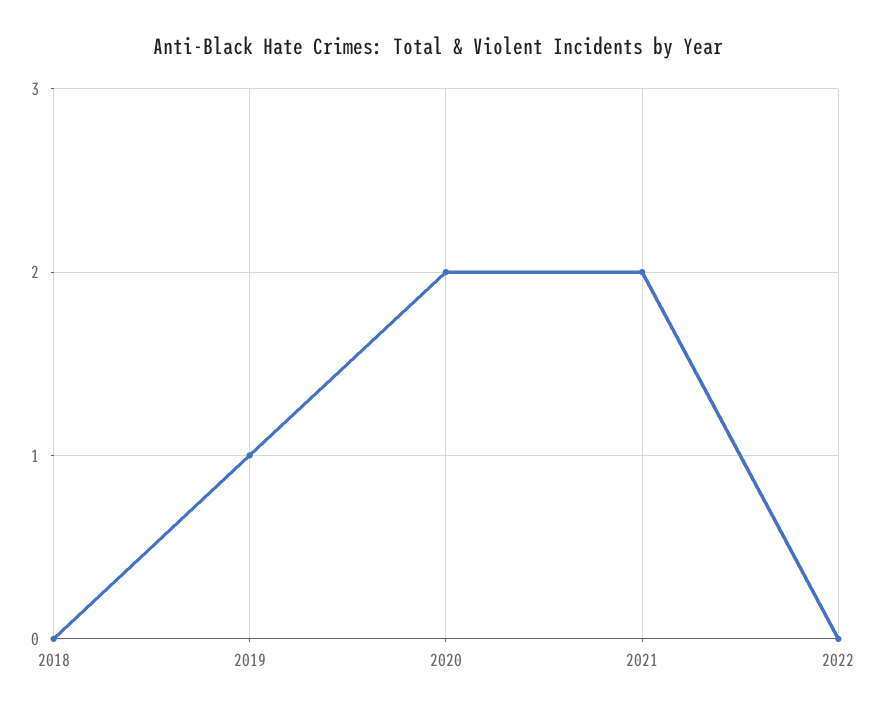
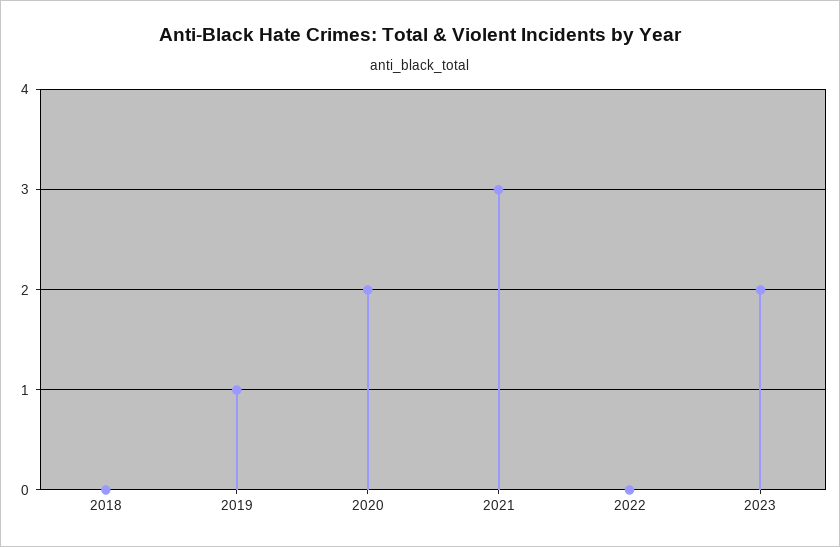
2021: 2 -> 3
2023: none -> 2

